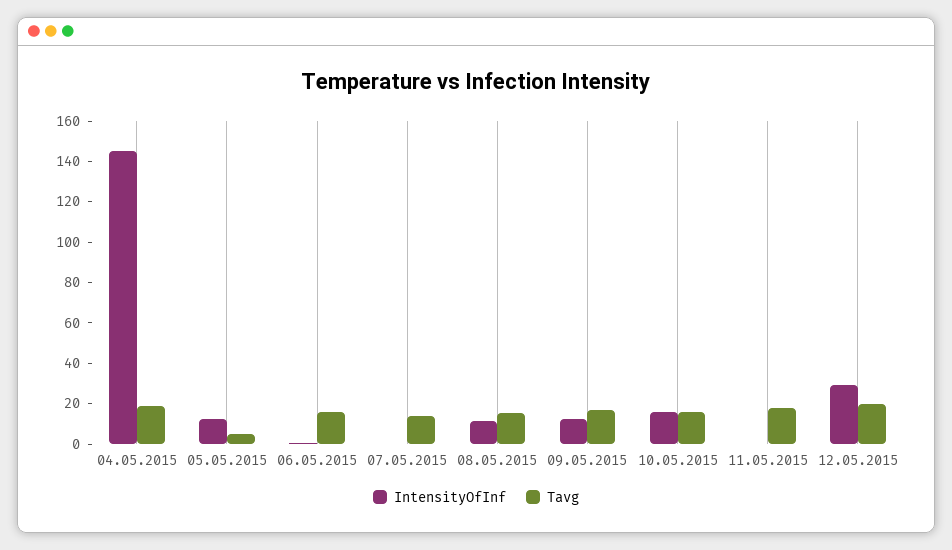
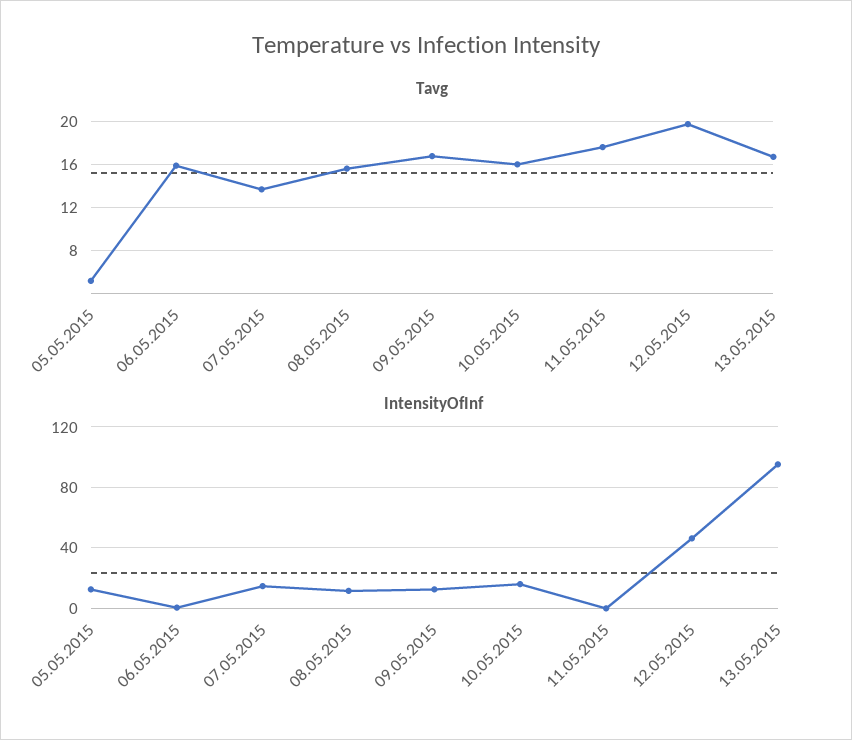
IntensityOfInf, 04.05.2015: 145 -> none
Tavg, 04.05.2015: 20 -> none
IntensityOfInf, 07.05.2015: 0 -> 15
IntensityOfInf, 12.05.2015: 30 -> 45
Tavg, 13.05.2015: none -> 17
IntensityOfInf, 13.05.2015: none -> 95

